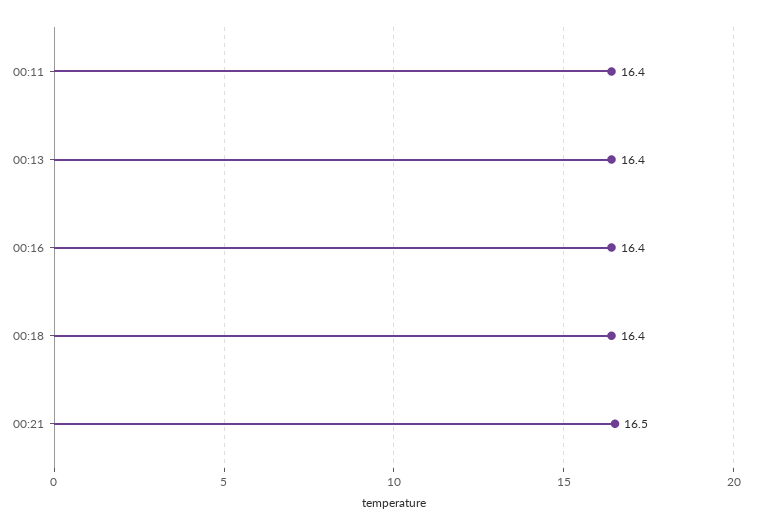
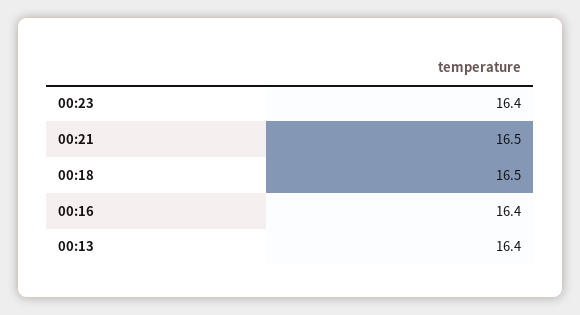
00:11: 16.4 -> none
00:18: 16.4 -> 16.5
00:23: none -> 16.4

